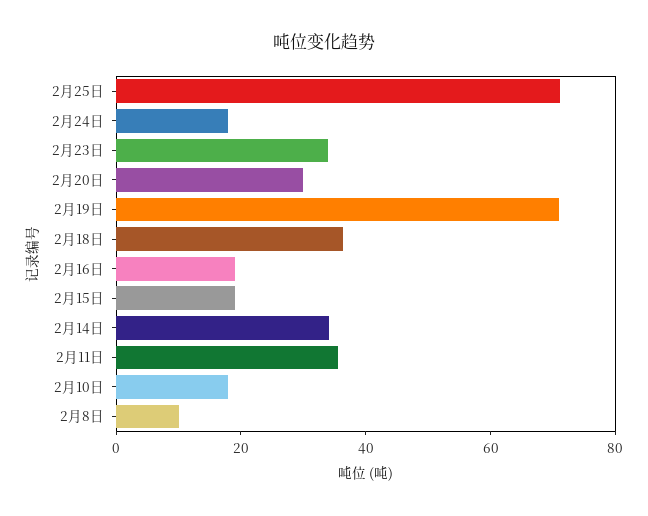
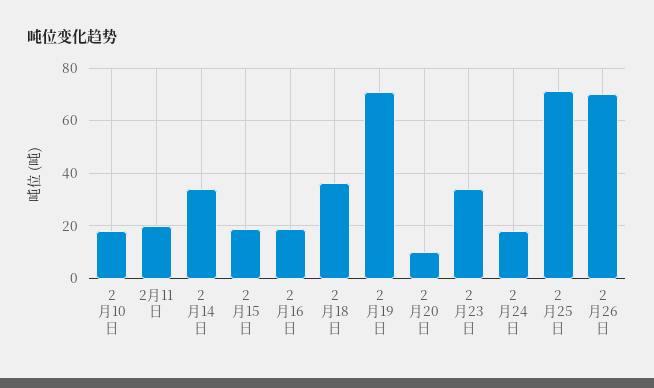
2月20日: 30 -> 10
2月11日: 35 -> 20
2月8日: 10 -> none
2月26日: none -> 70

